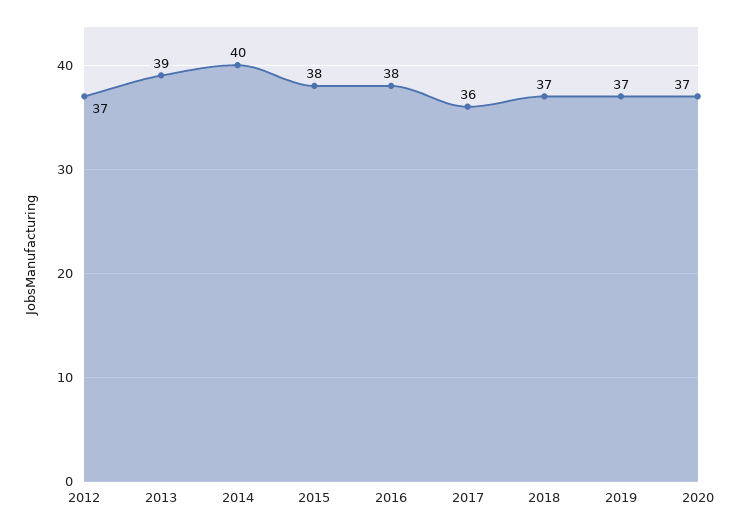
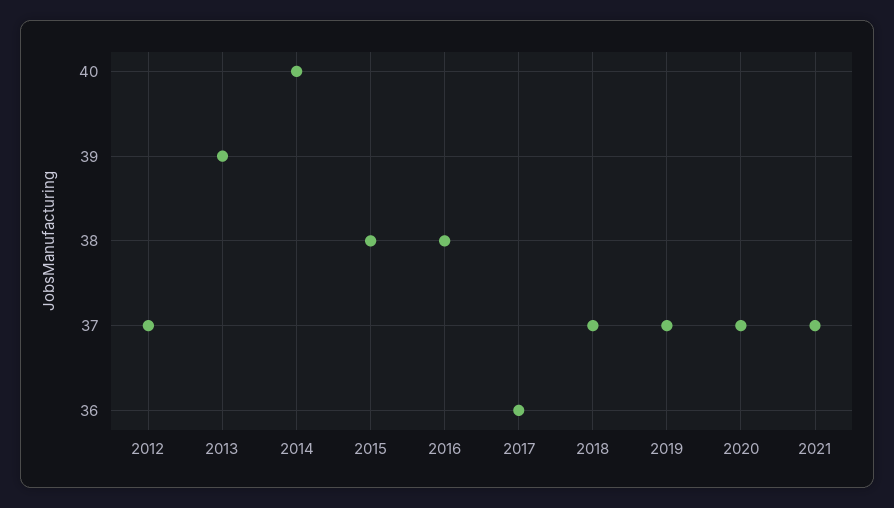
2021: none -> 37

